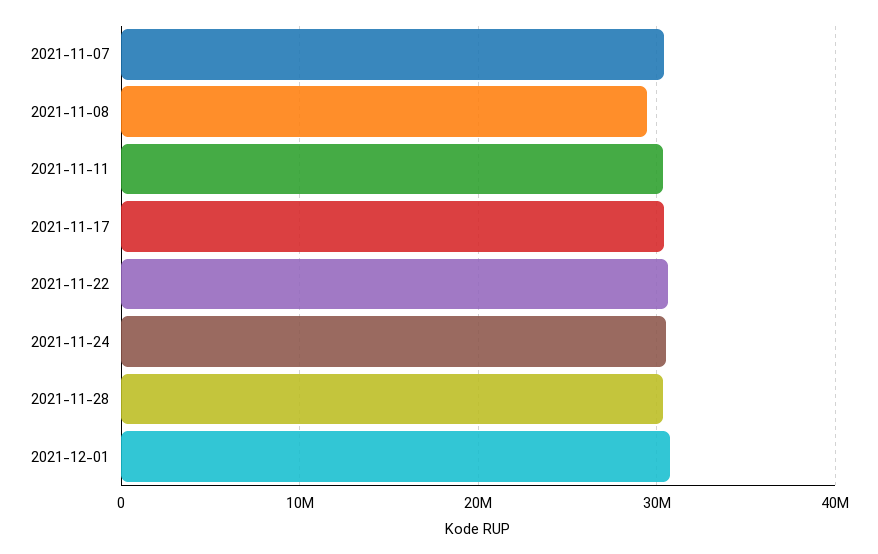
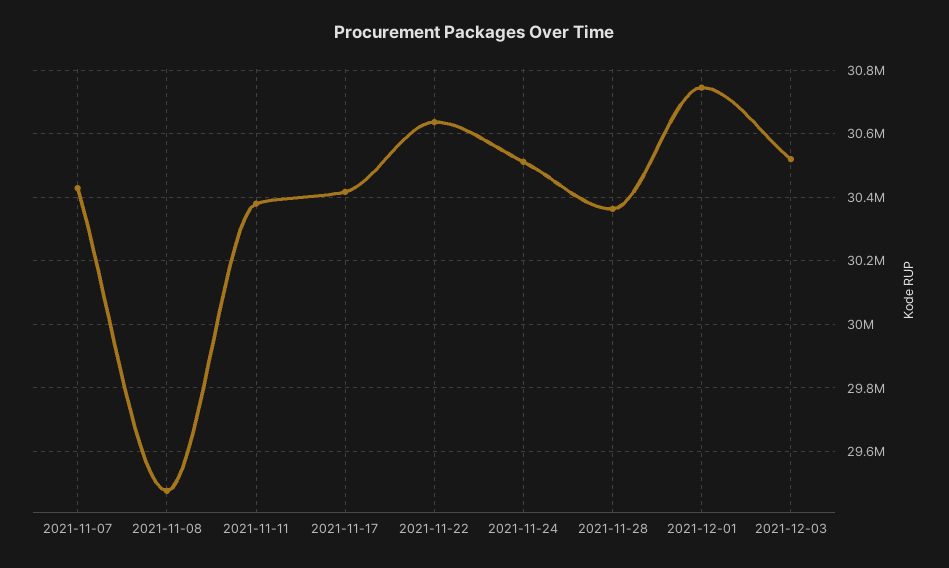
2021-12-03: none -> 30520000

